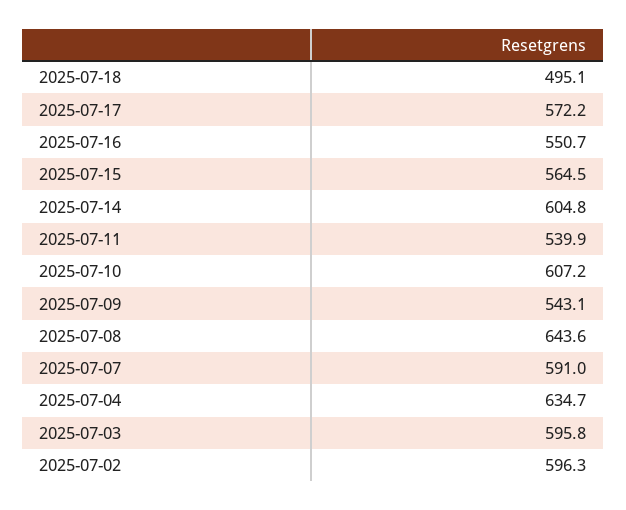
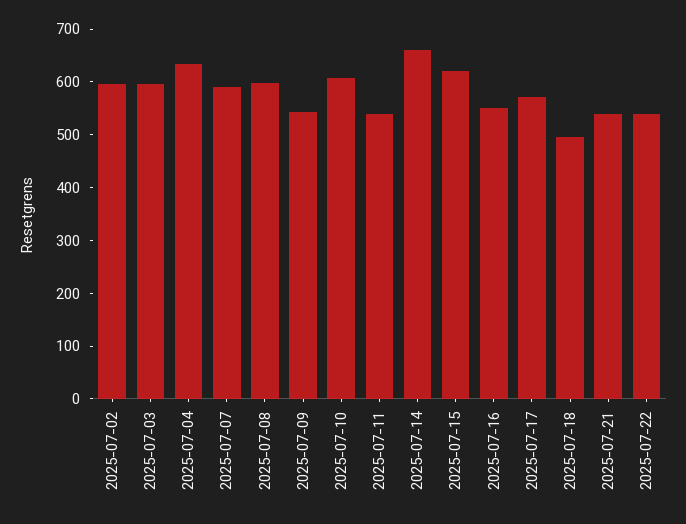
2025-07-15: 564.5 -> 620
2025-07-14: 604.8 -> 660
2025-07-08: 643.6 -> 600
2025-07-21: none -> 540
2025-07-22: none -> 540

